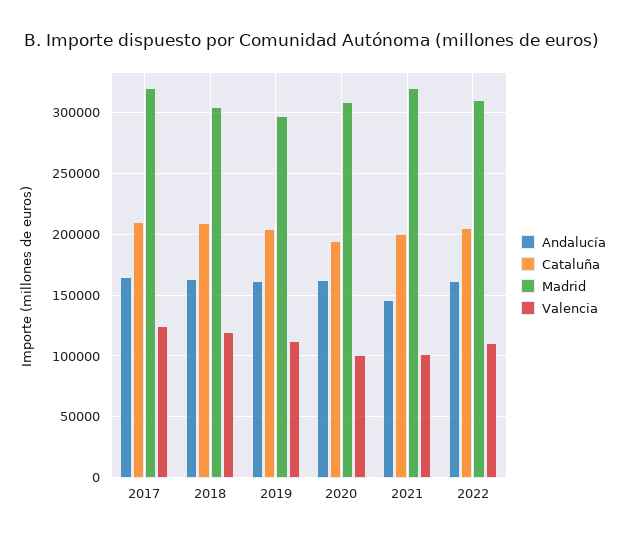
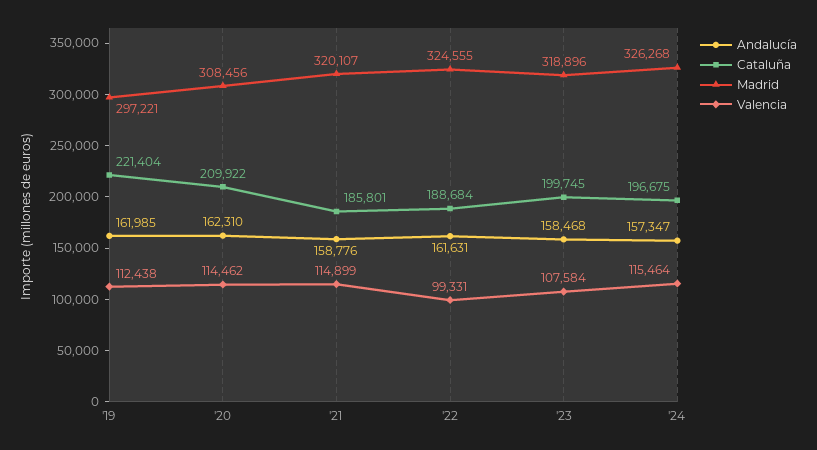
Andalucía, 2017: 165000 -> none
Cataluña, 2017: 210000 -> none
Madrid, 2017: 320000 -> none
Valencia, 2017: 125000 -> none
Andalucía, 2018: 165000 -> none
Cataluña, 2018: 210000 -> none
Madrid, 2018: 305000 -> none
Valencia, 2018: 120000 -> none
Cataluña, 2019: 205000 -> 221404
Cataluña, 2020: 195000 -> 209922
Valencia, 2020: 100000 -> 114462
Andalucía, 2021: 145000 -> 158776
Cataluña, 2021: 200000 -> 185801
Valencia, 2021: 100000 -> 114899
Cataluña, 2022: 205000 -> 188684
Madrid, 2022: 310000 -> 324555
Valencia, 2022: 110000 -> 99331
Andalucía, '23: none -> 158468
Cataluña, '23: none -> 199745
Madrid, '23: none -> 318896
Valencia, '23: none -> 107584
Andalucía, '24: none -> 157347
Cataluña, '24: none -> 196675
Madrid, '24: none -> 326268
Valencia, '24: none -> 115464

